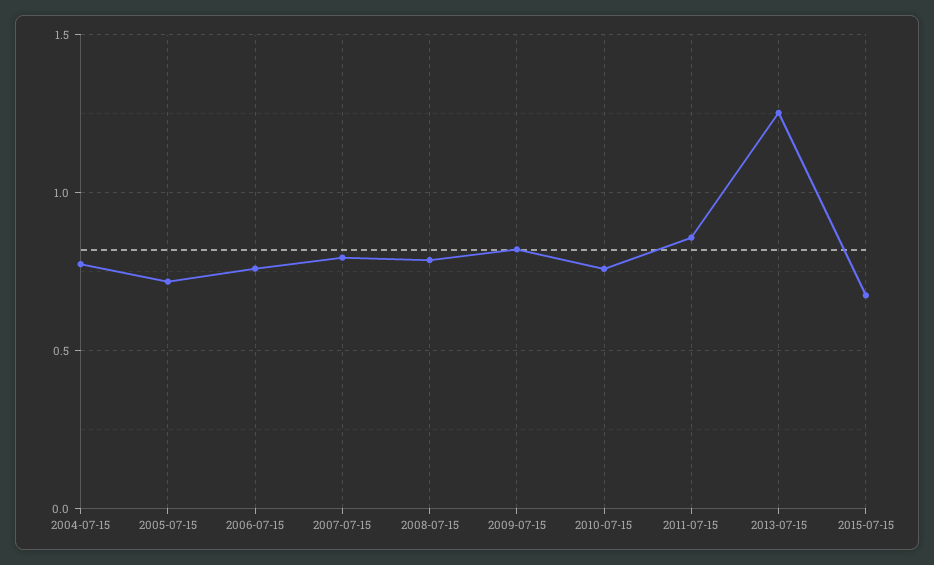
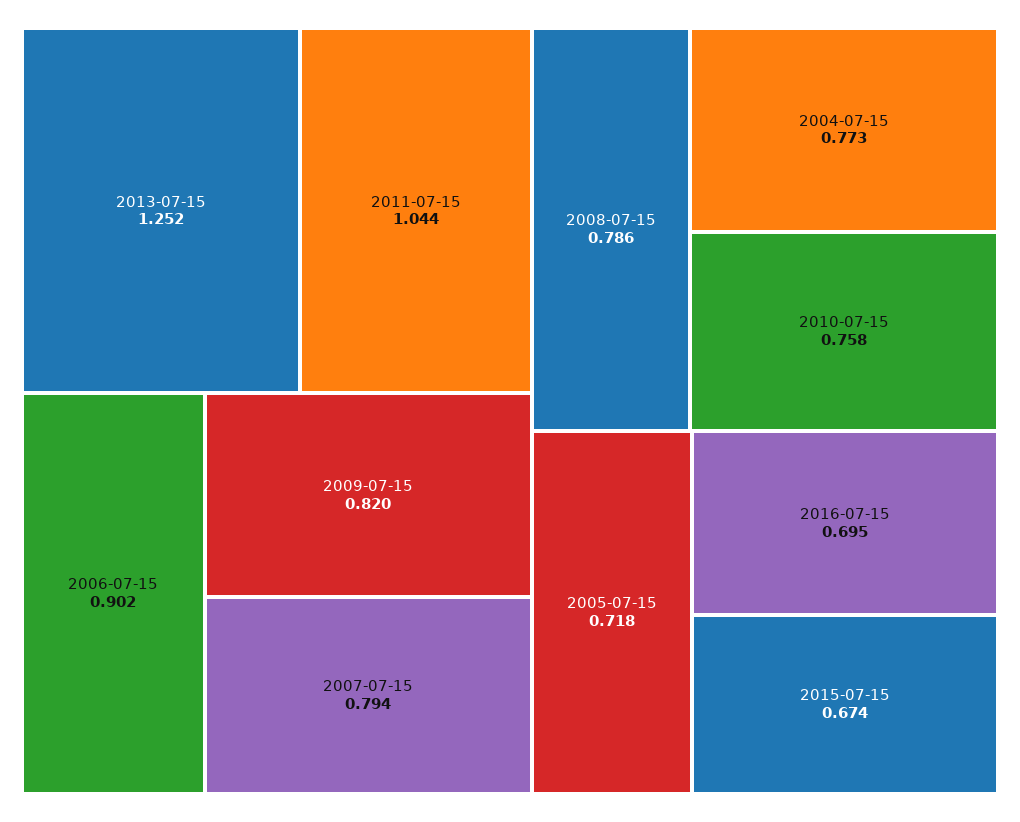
2006-07-15: 0.75 -> 0.902
2011-07-15: 0.85 -> 1.044
2016-07-15: none -> 0.695

